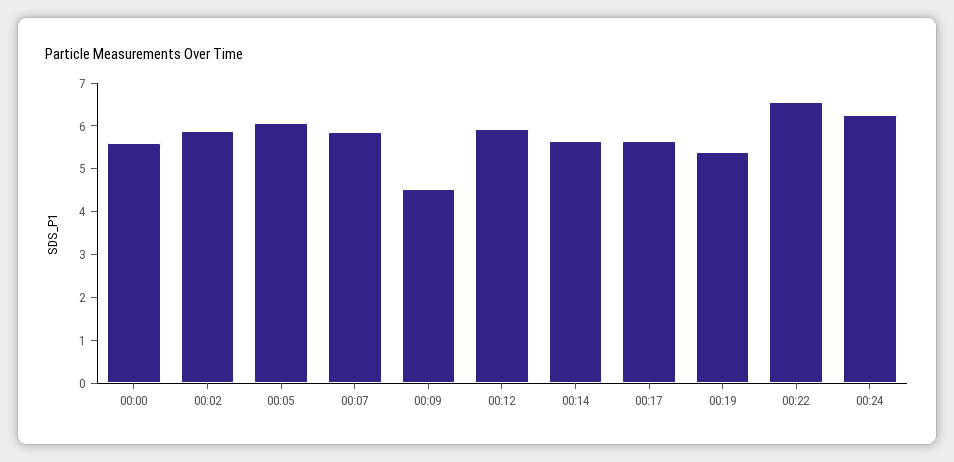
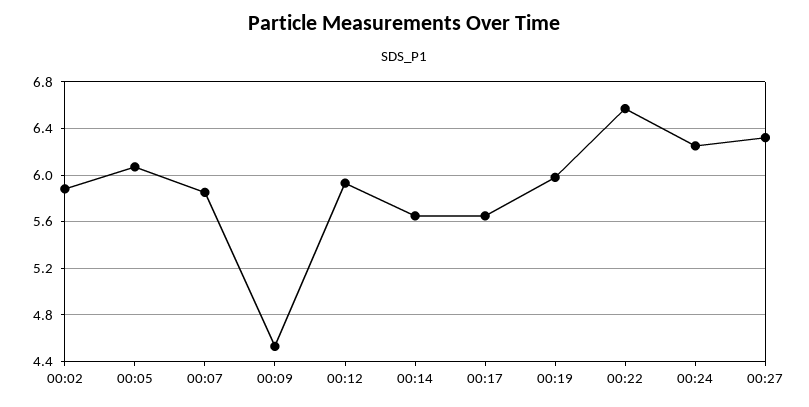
00:00: 5.6 -> none
00:19: 5.4 -> 6
00:27: none -> 6.3

